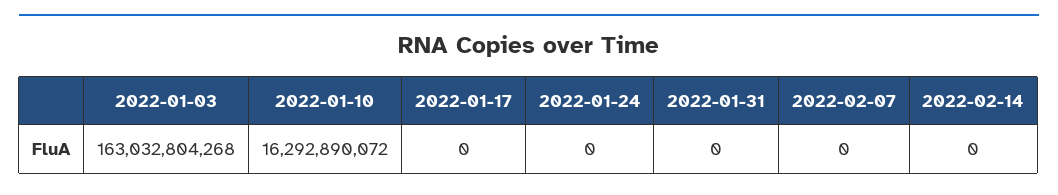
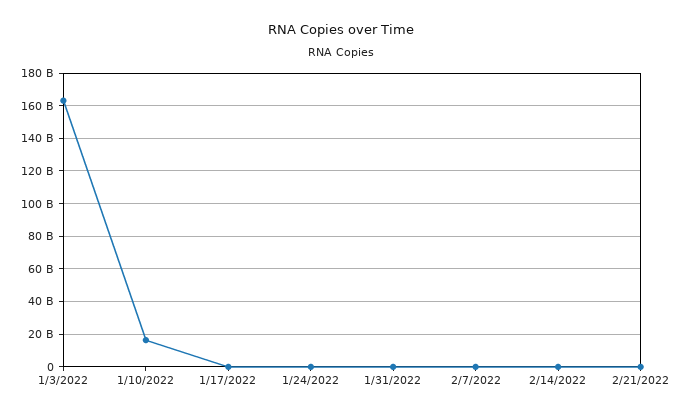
2/21/2022: none -> 0

